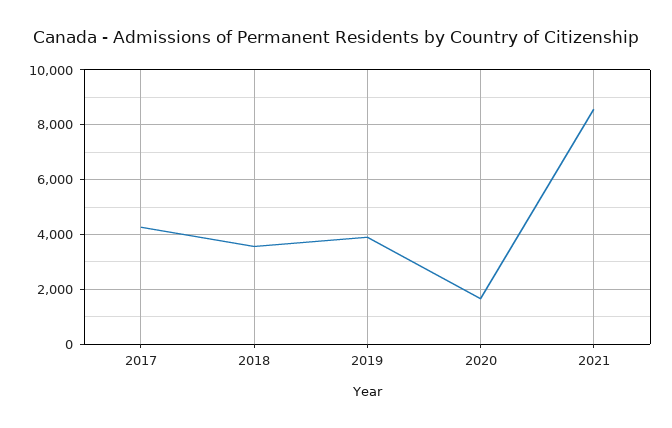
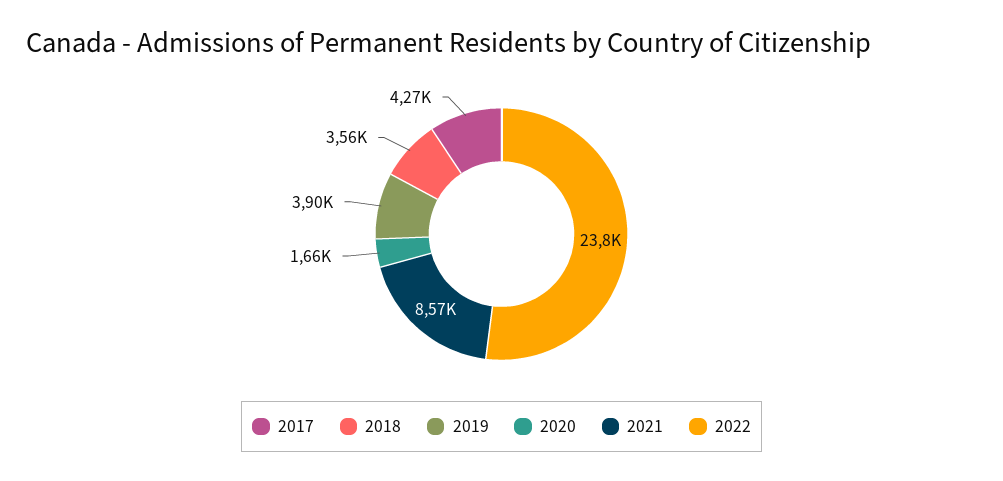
2022: none -> 23800

